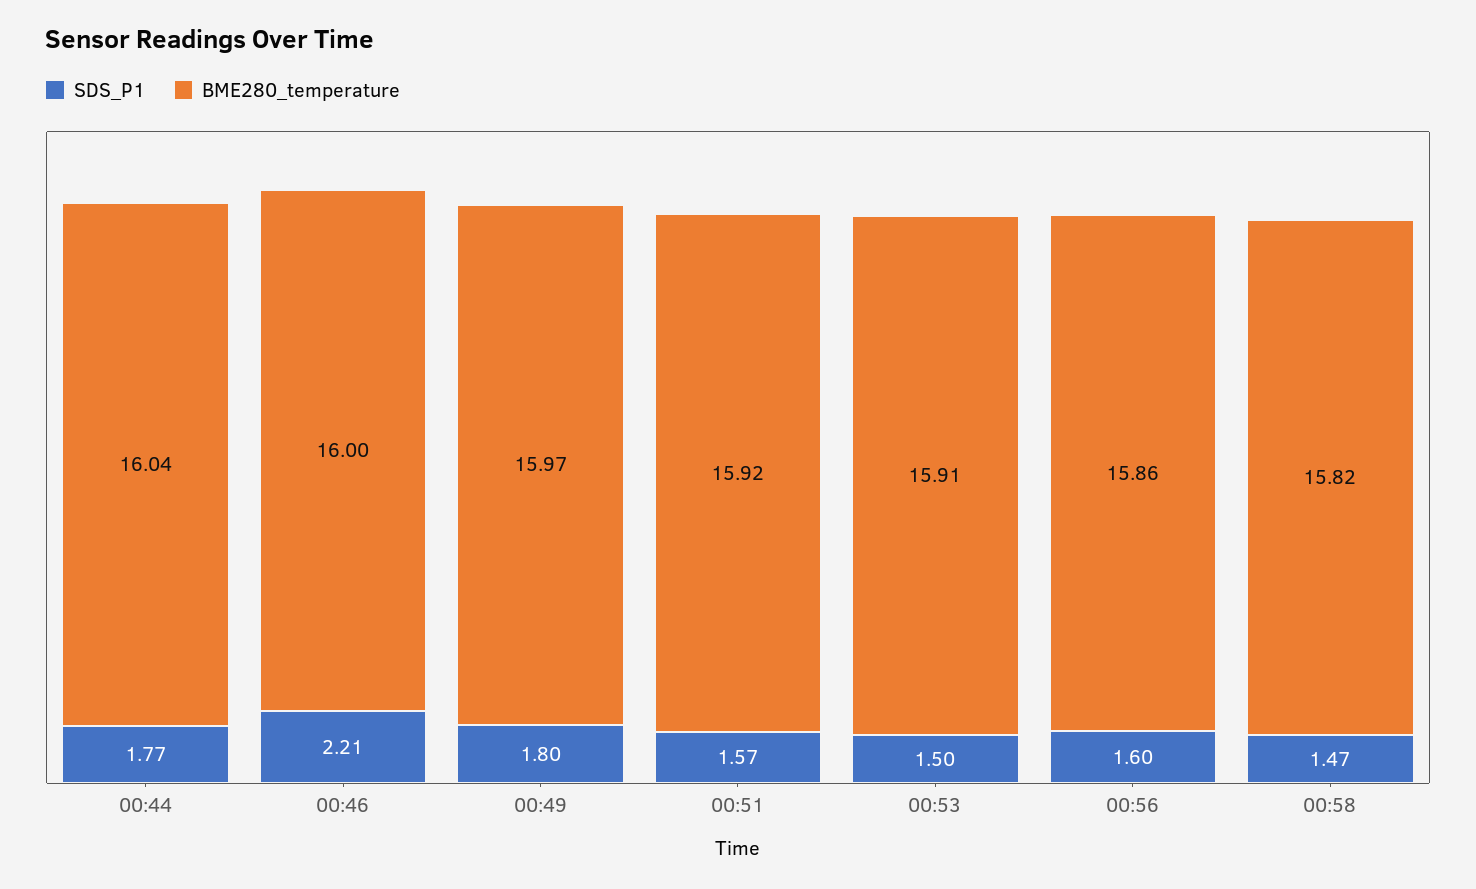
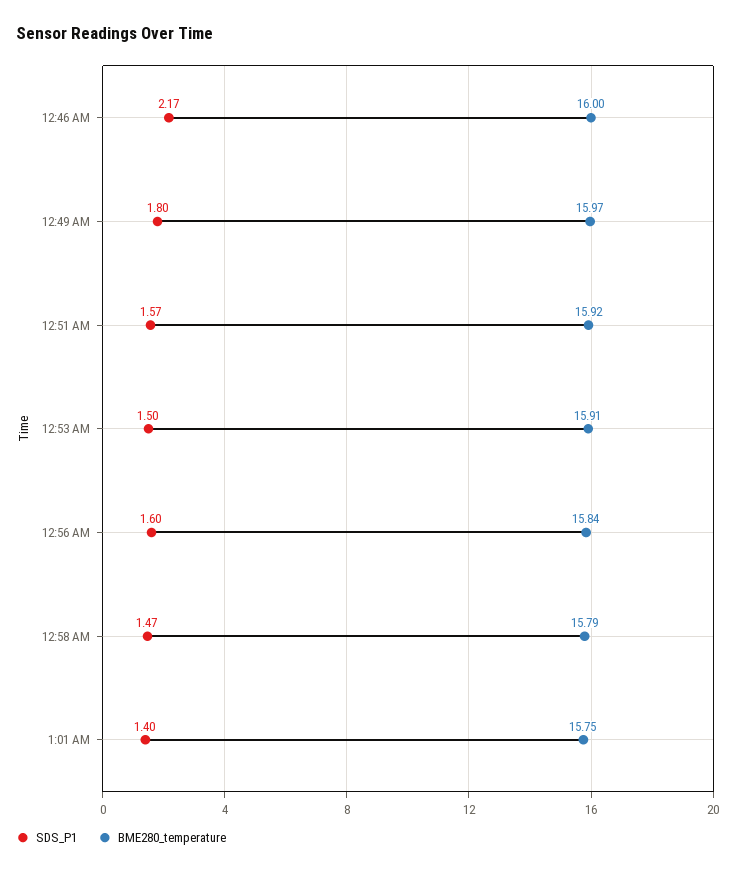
SDS_P1, 00:44: 1.77 -> none
BME280_temperature, 00:44: 16.04 -> none
SDS_P1, 00:46: 2.21 -> 2.17
BME280_temperature, 00:56: 15.86 -> 15.84
BME280_temperature, 00:58: 15.82 -> 15.79
SDS_P1, 1:01 AM: none -> 1.4
BME280_temperature, 1:01 AM: none -> 15.75

